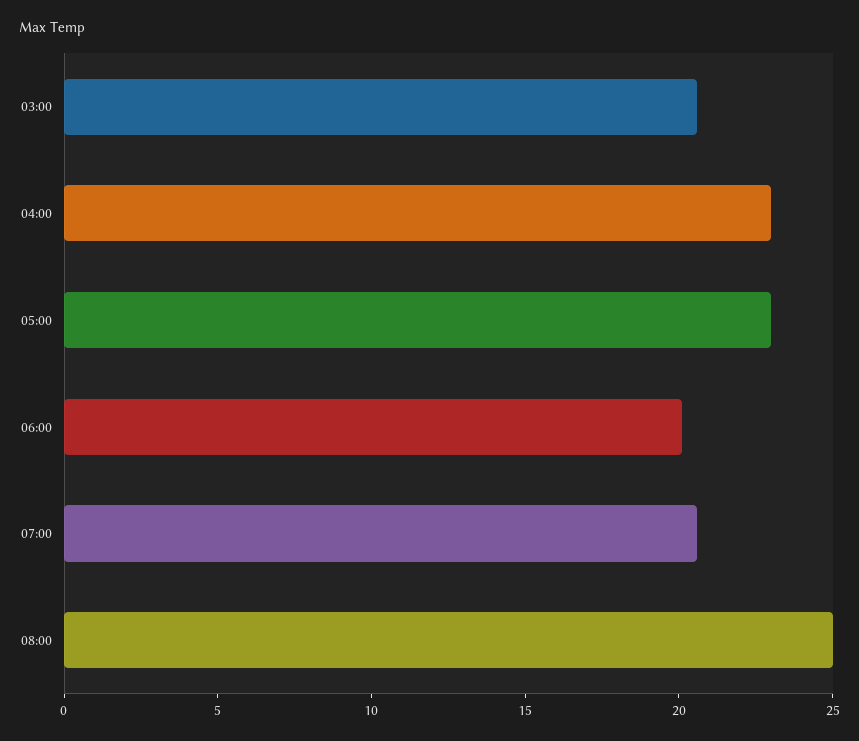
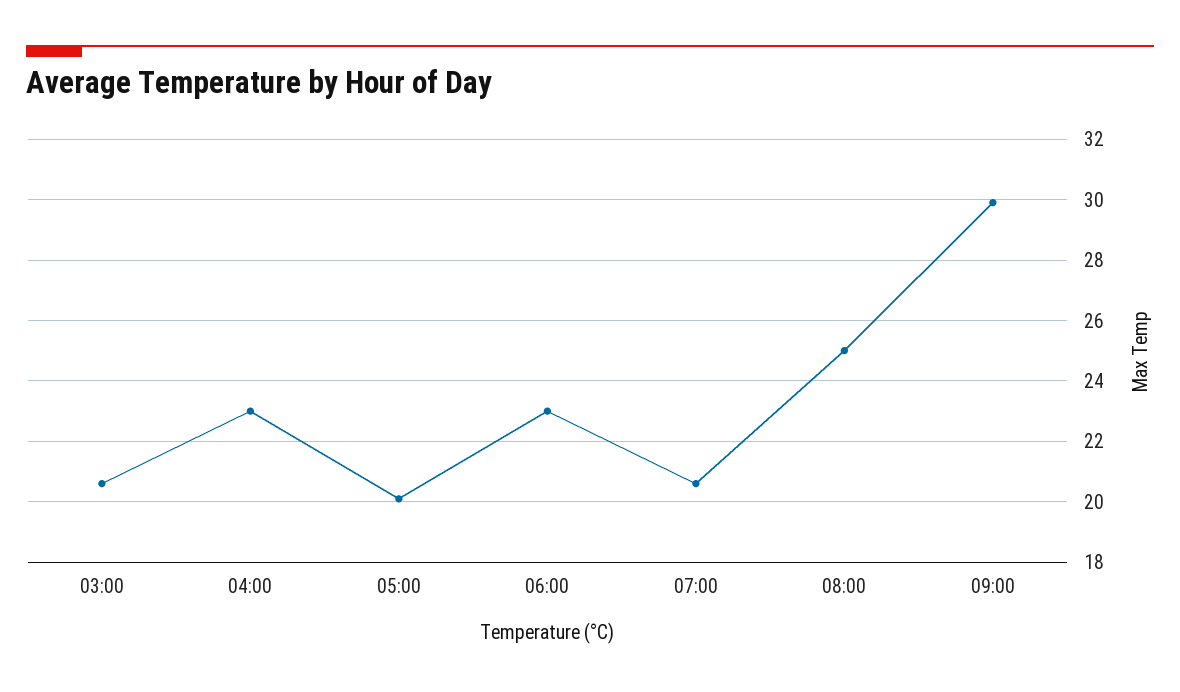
05:00: 23 -> 20
06:00: 20 -> 23
09:00: none -> 30

